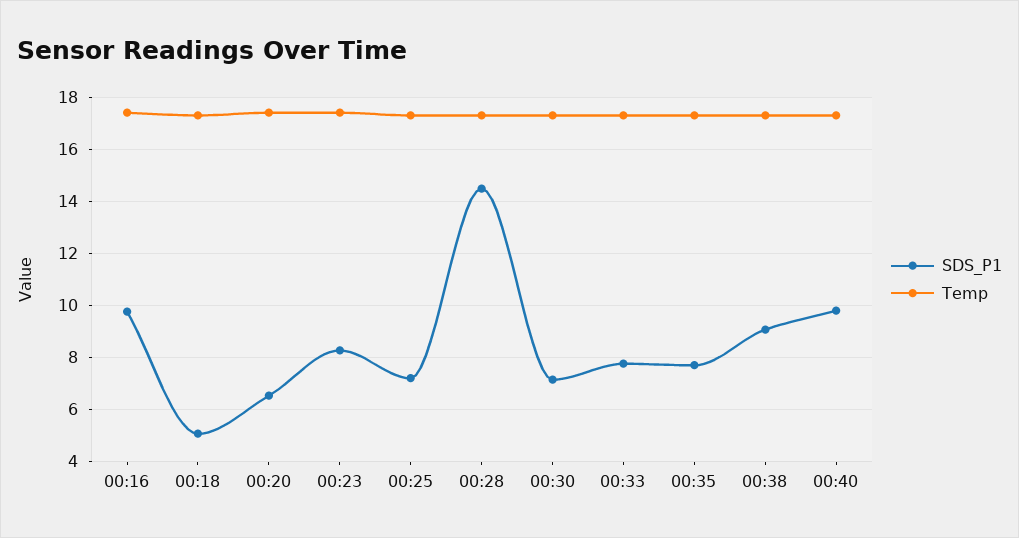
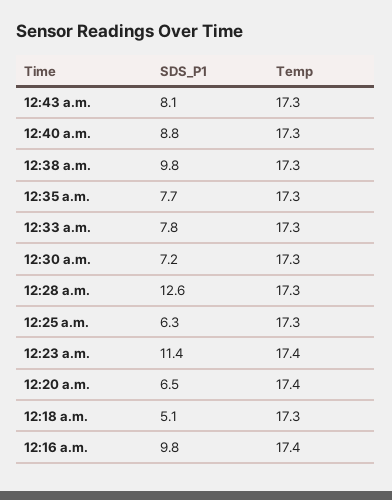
SDS_P1, 00:23: 8.25 -> 11.4
SDS_P1, 00:25: 7.25 -> 6.3
SDS_P1, 00:28: 14.5 -> 12.6
SDS_P1, 00:38: 9 -> 9.8
SDS_P1, 00:40: 9.75 -> 8.8
SDS_P1, 12:43 a.m.: none -> 8.1
Temp, 12:43 a.m.: none -> 17.3

